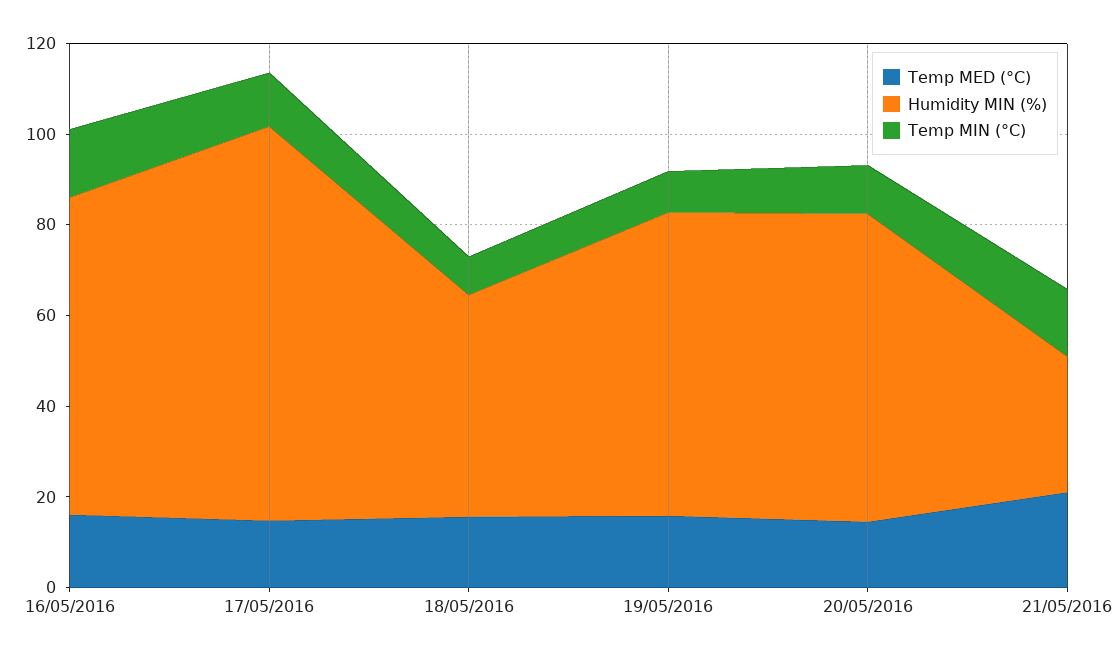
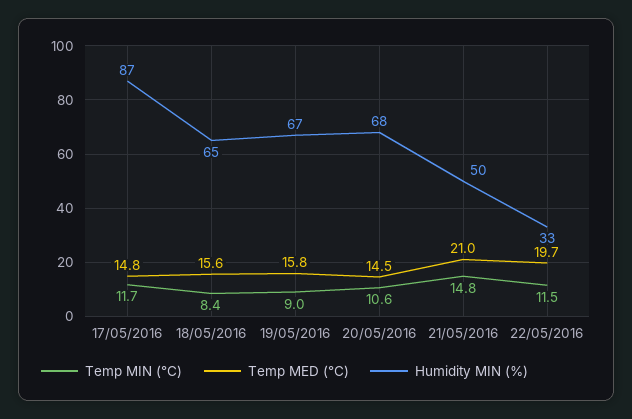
Temp MED (°C), 16/05/2016: 15 -> none
Humidity MIN (%), 16/05/2016: 70 -> none
Temp MIN (°C), 16/05/2016: 15 -> none
Humidity MIN (%), 18/05/2016: 50 -> 65
Humidity MIN (%), 21/05/2016: 30 -> 50
Temp MIN (°C), 22/05/2016: none -> 11.5
Temp MED (°C), 22/05/2016: none -> 19.7
Humidity MIN (%), 22/05/2016: none -> 33

